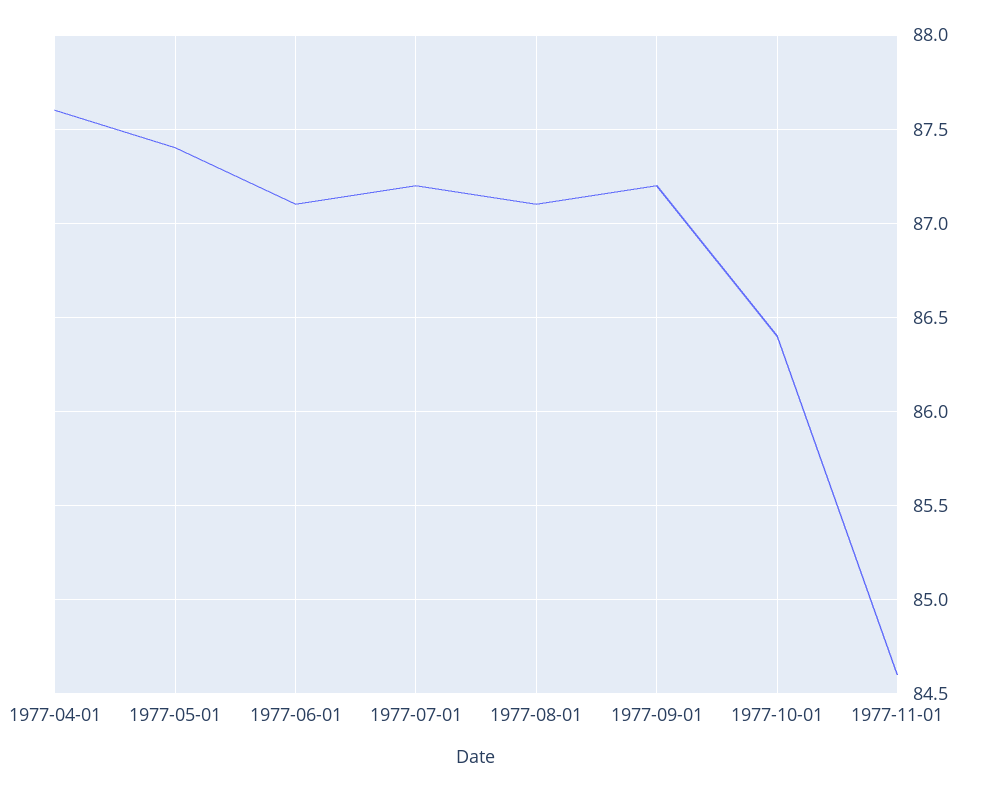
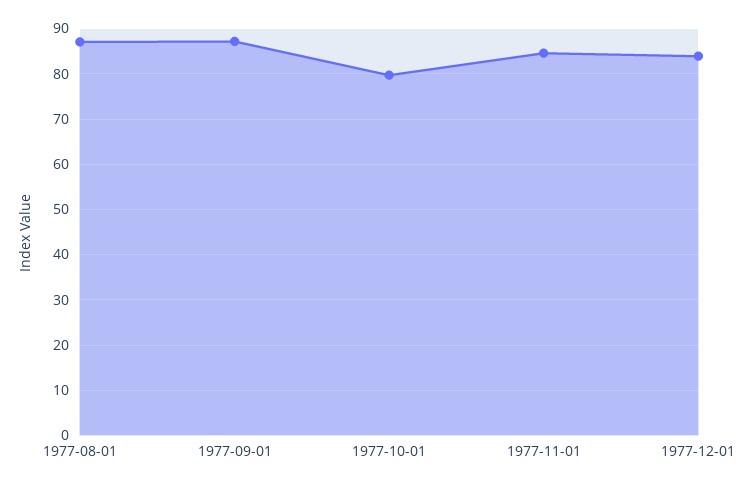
1977-04-01: 87.6 -> none
1977-05-01: 87.4 -> none
1977-06-01: 87.1 -> none
1977-07-01: 87.2 -> none
1977-10-01: 86.4 -> 80
1977-12-01: none -> 84

